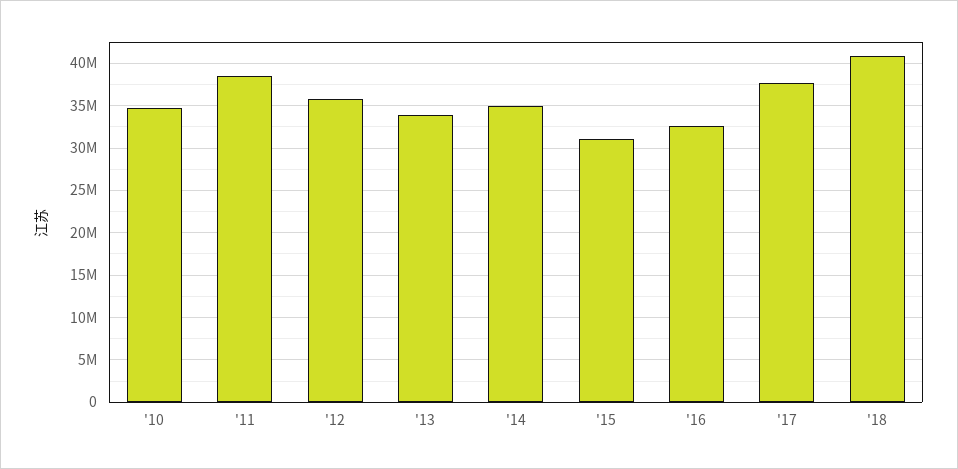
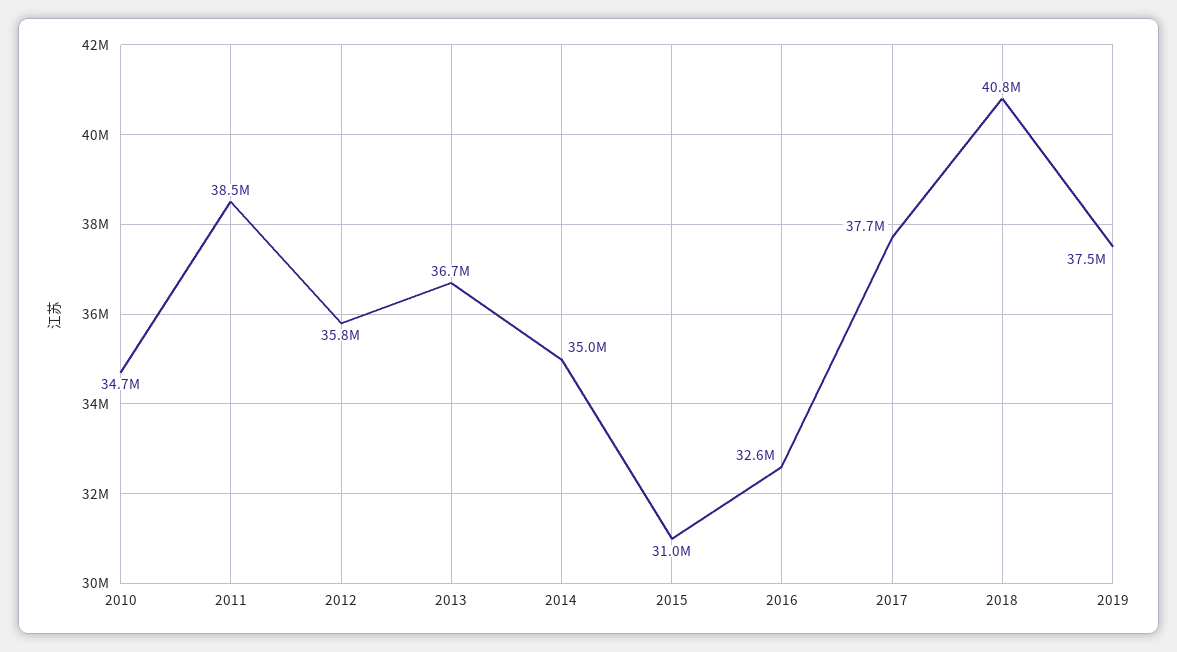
'13: 34000000 -> 36700000
2019: none -> 37500000

